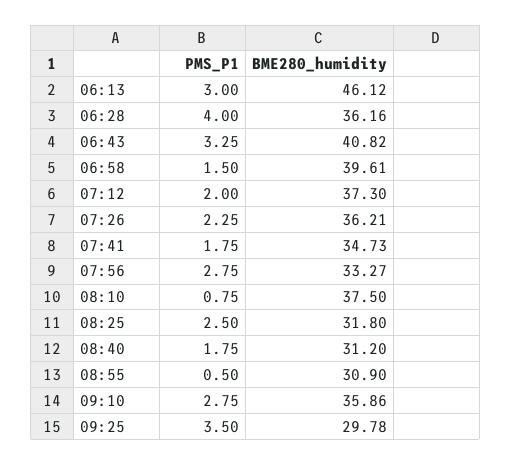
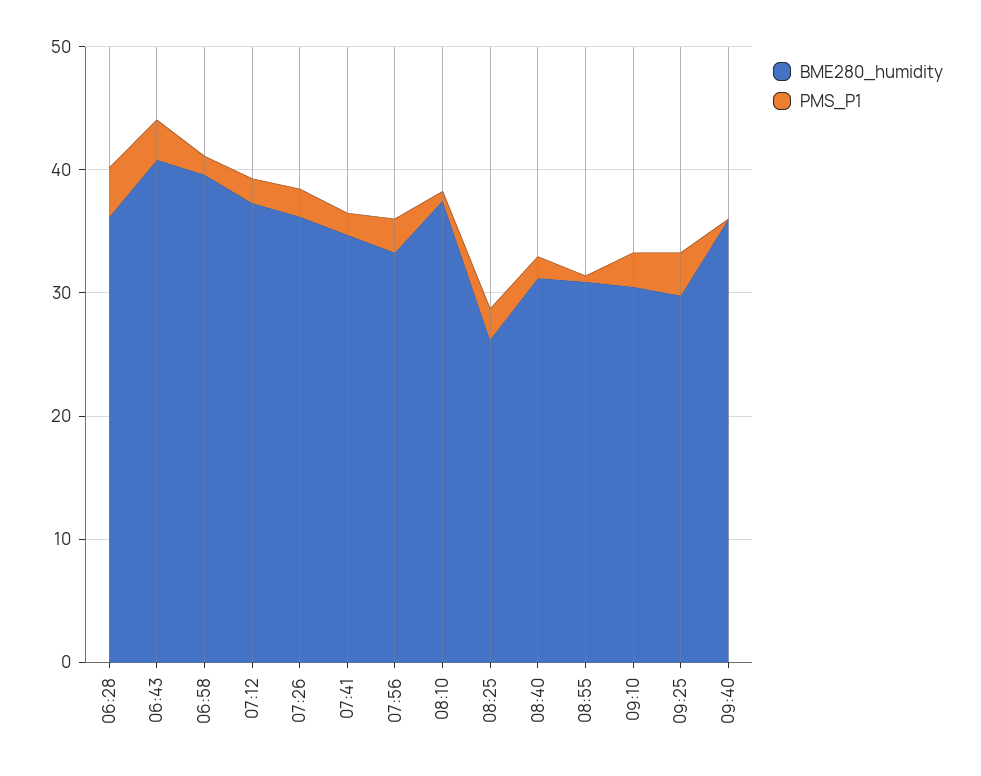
PMS_P1, 06:13: 3 -> none
BME280_humidity, 06:13: 46.12 -> none
BME280_humidity, 08:25: 31.8 -> 26
BME280_humidity, 09:10: 35.86 -> 30
BME280_humidity, 09:40: none -> 36
PMS_P1, 09:40: none -> 0

